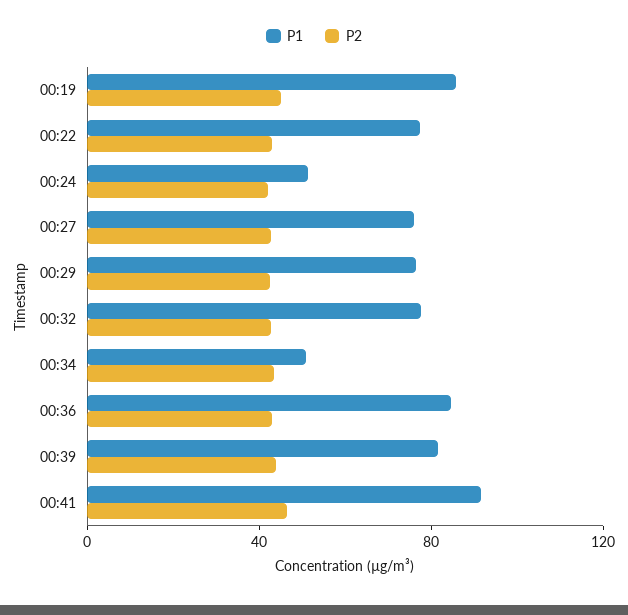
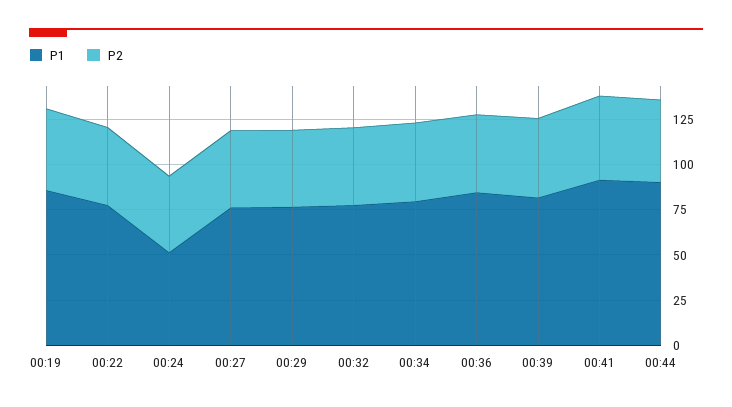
P1, 00:34: 50 -> 80
P1, 00:44: none -> 90
P2, 00:44: none -> 45

